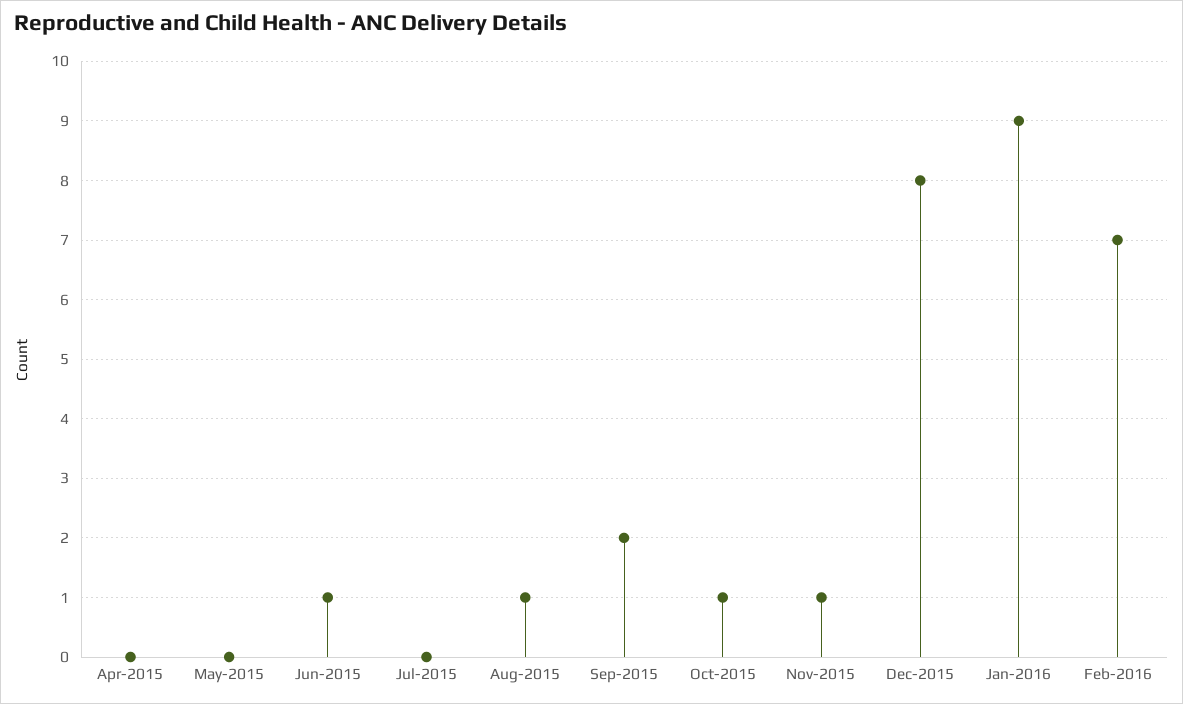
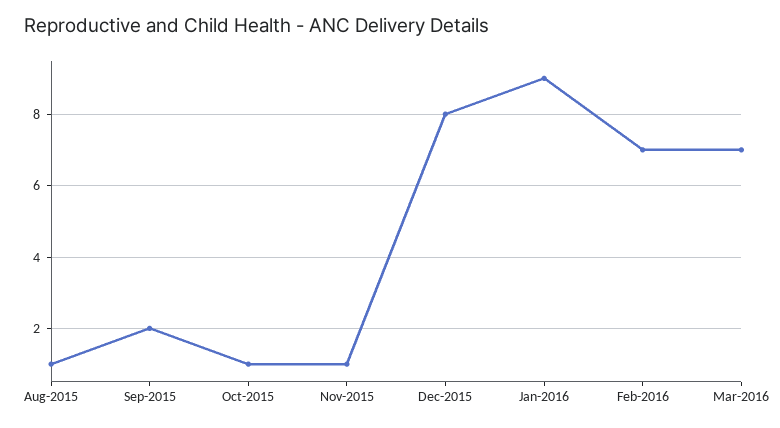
Apr-2015: 0 -> none
May-2015: 0 -> none
Jun-2015: 1 -> none
Jul-2015: 0 -> none
Mar-2016: none -> 7

